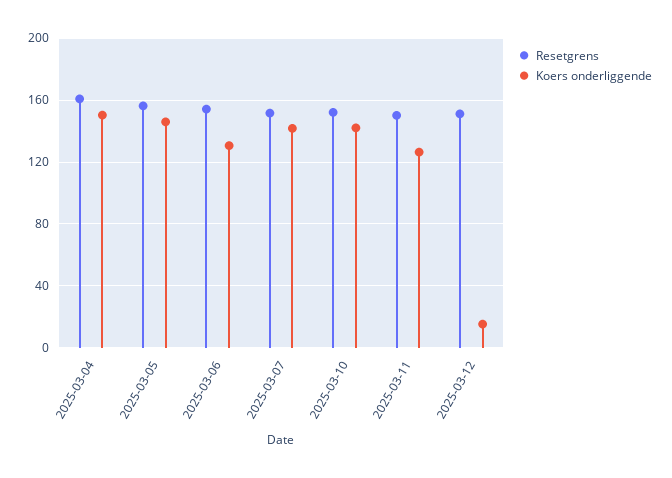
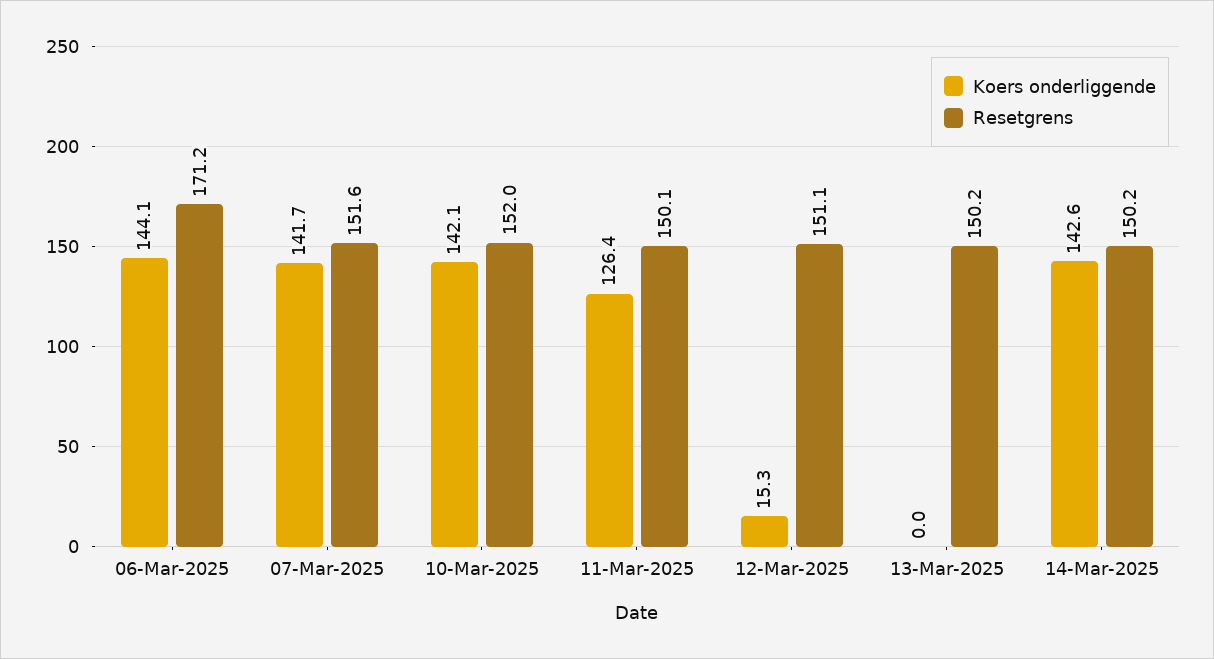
Resetgrens, 2025-03-04: 160 -> none
Koers onderliggende, 2025-03-04: 150 -> none
Resetgrens, 2025-03-05: 155 -> none
Koers onderliggende, 2025-03-05: 145 -> none
Resetgrens, 2025-03-06: 155 -> 171.2
Koers onderliggende, 2025-03-06: 130 -> 144.1
Koers onderliggende, 13-Mar-2025: none -> 0
Resetgrens, 13-Mar-2025: none -> 150.2
Koers onderliggende, 14-Mar-2025: none -> 142.6
Resetgrens, 14-Mar-2025: none -> 150.2

